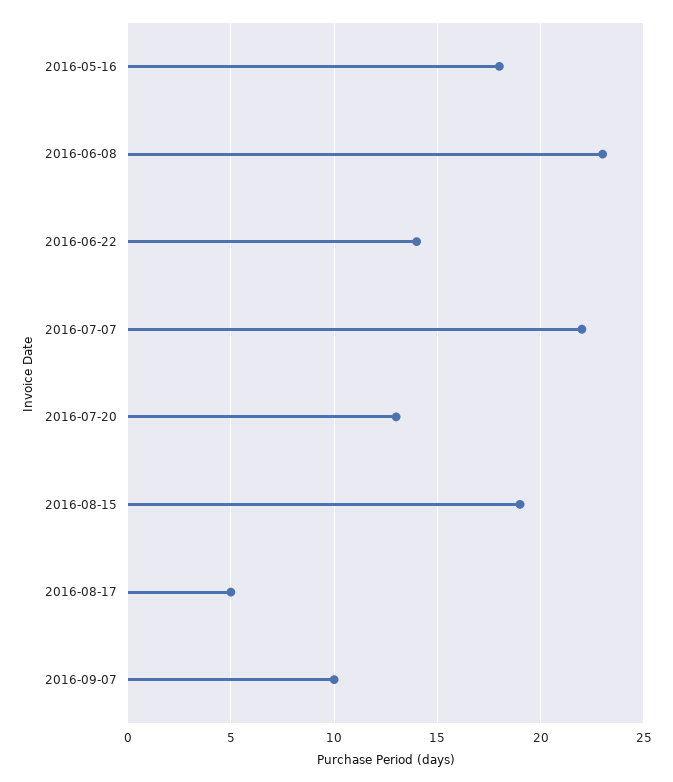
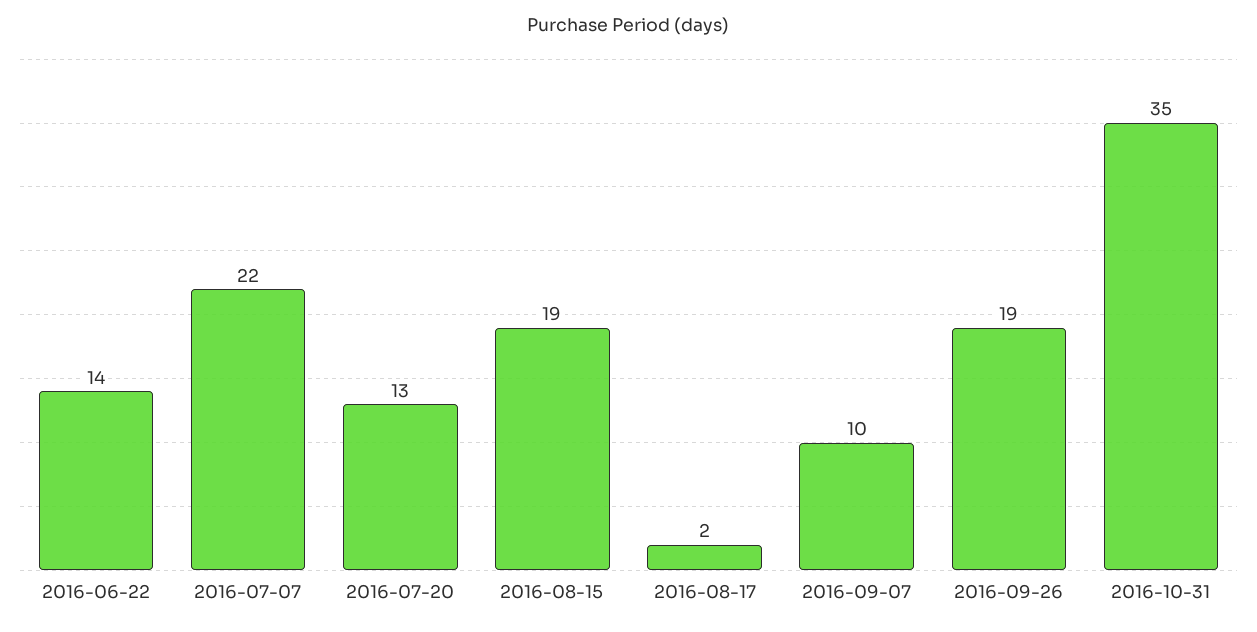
2016-05-16: 18 -> none
2016-06-08: 23 -> none
2016-08-17: 5 -> 2
2016-09-26: none -> 19
2016-10-31: none -> 35

